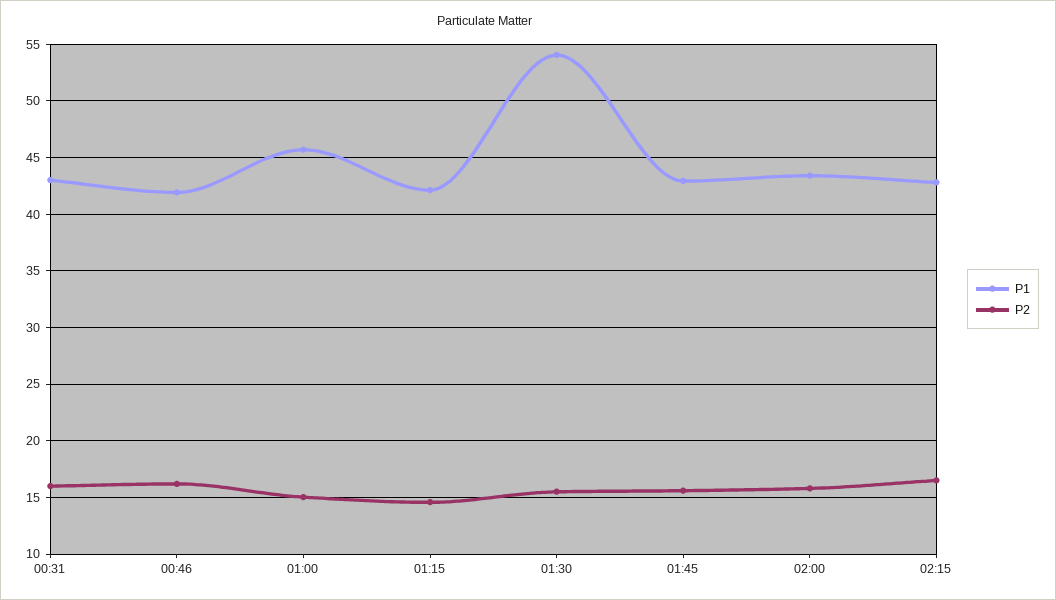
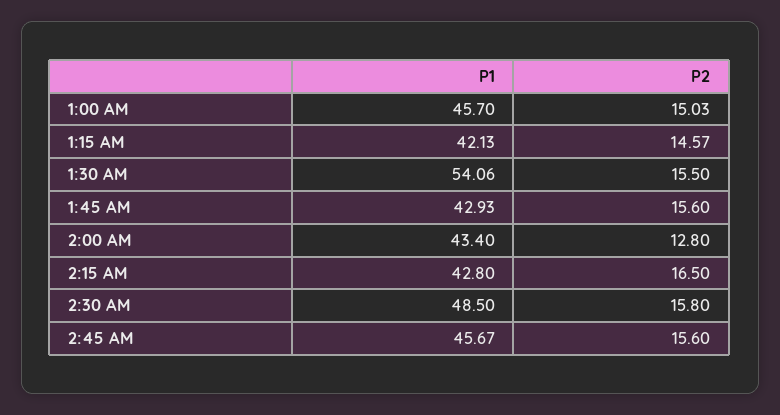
P1, 00:31: 43 -> none
P2, 00:31: 16 -> none
P1, 00:46: 42 -> none
P2, 00:46: 16 -> none
P2, 02:00: 16 -> 12.8
P1, 2:30 AM: none -> 48.5
P2, 2:30 AM: none -> 15.8
P1, 2:45 AM: none -> 45.67
P2, 2:45 AM: none -> 15.6

